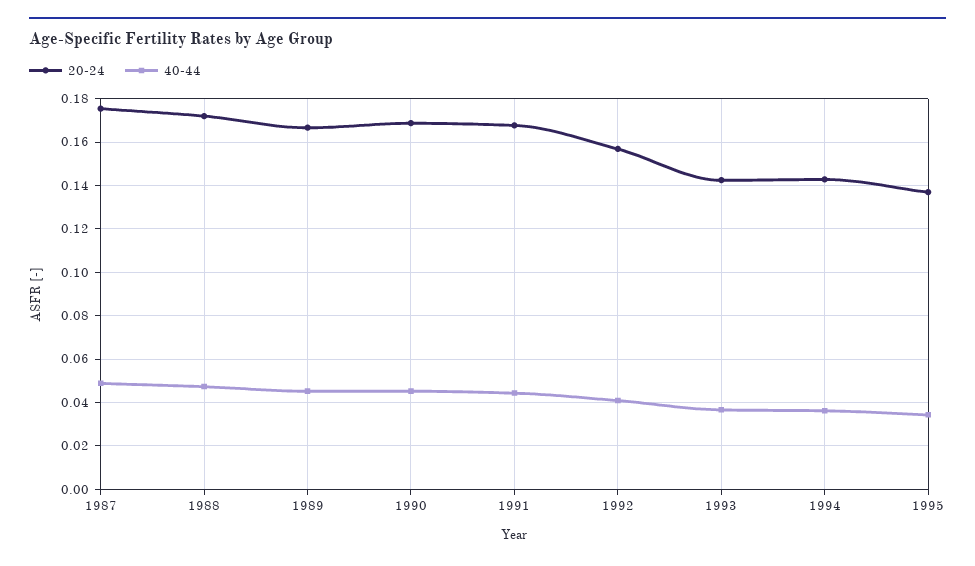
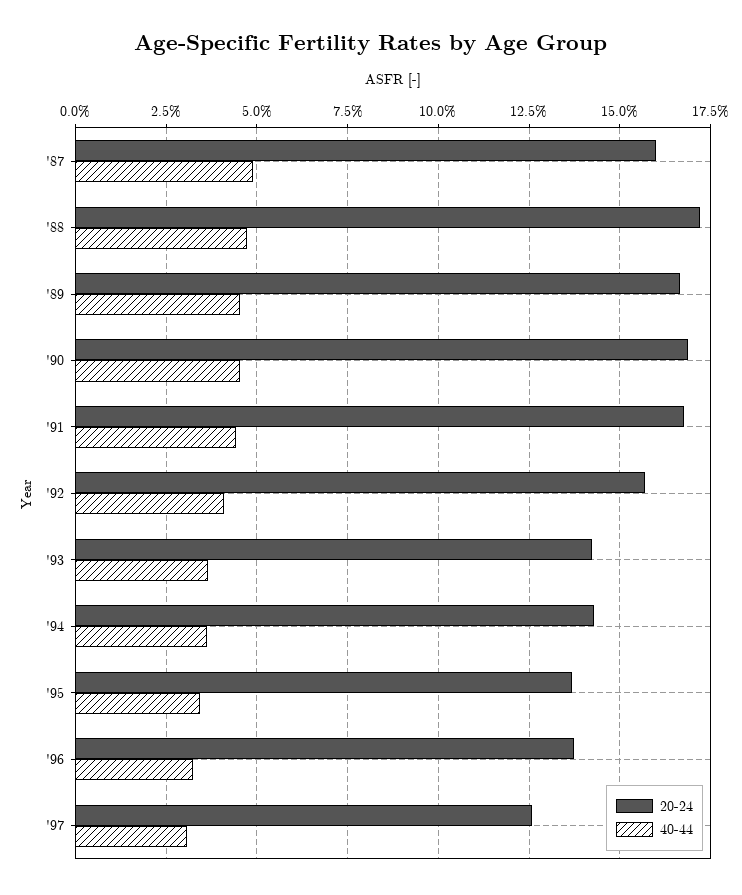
20-24, 1987: 0.175 -> 0.16
20-24, '96: none -> 0.1375
40-44, '96: none -> 0.0325
20-24, '97: none -> 0.125
40-44, '97: none -> 0.03

